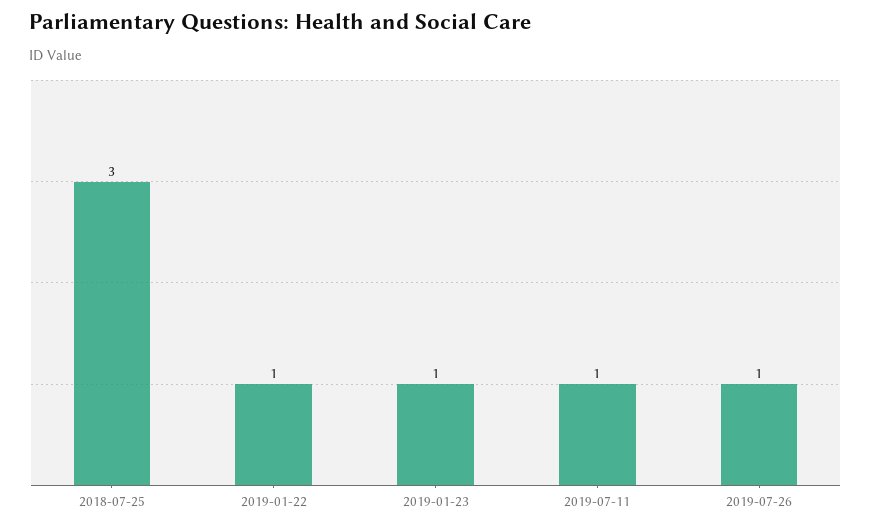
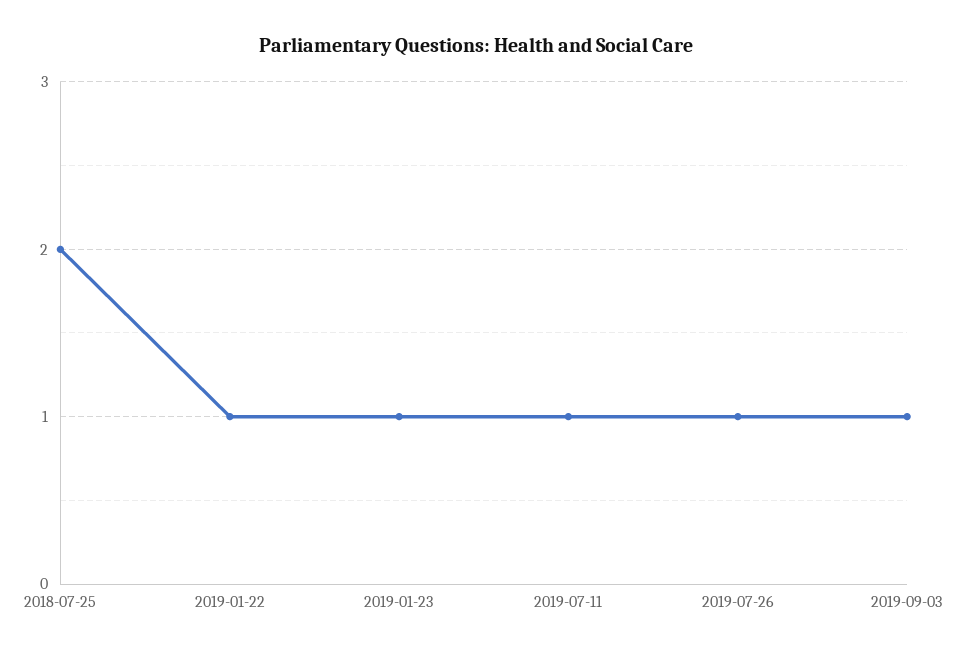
2018-07-25: 3 -> 2
2019-09-03: none -> 1

